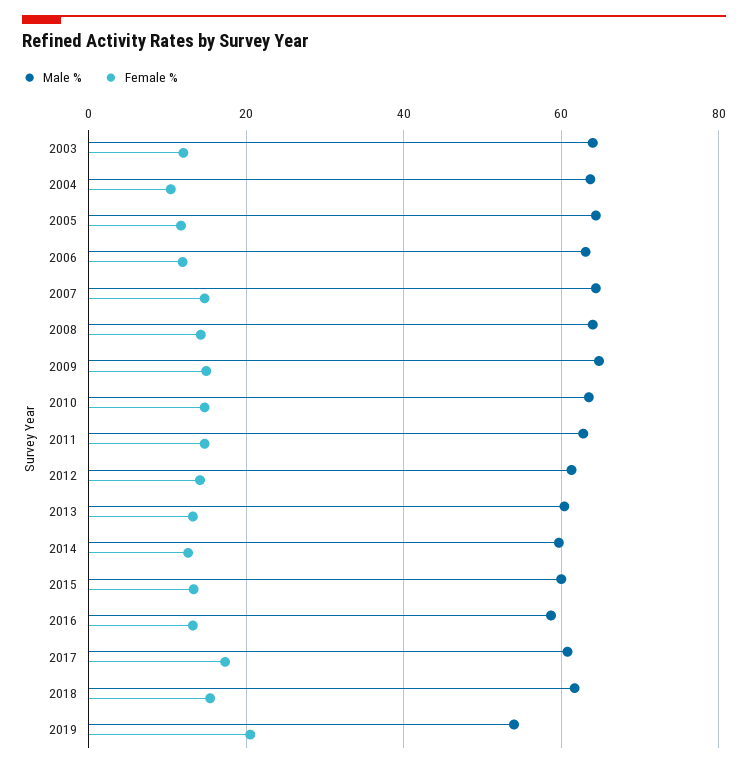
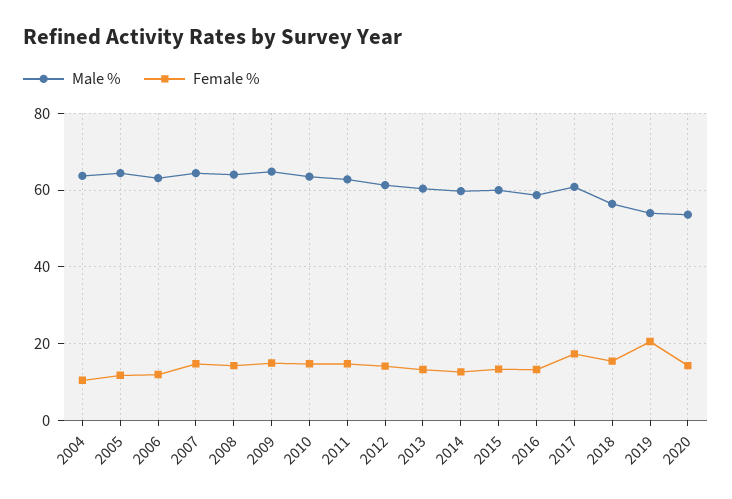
Male %, 2003: 64 -> none
Female %, 2003: 12 -> none
Male %, 2018: 62 -> 56
Male %, 2020: none -> 54
Female %, 2020: none -> 14

